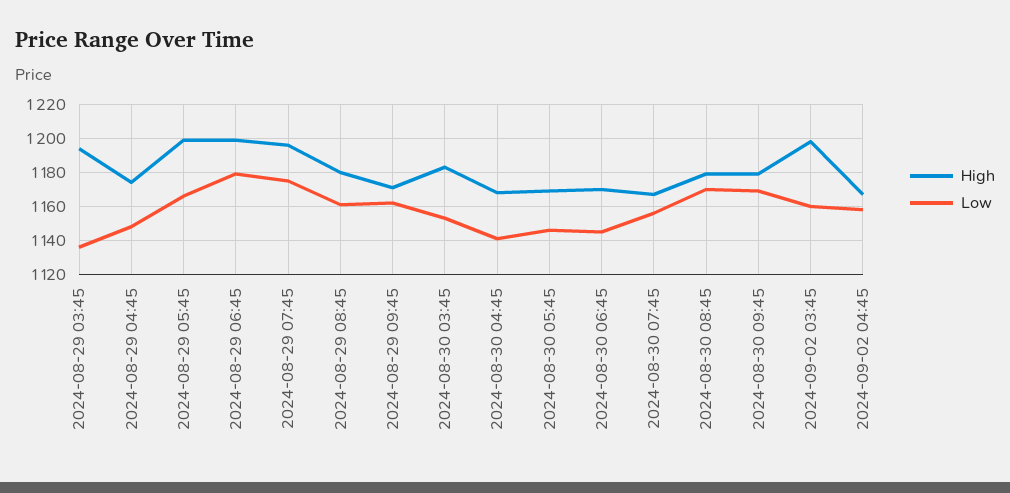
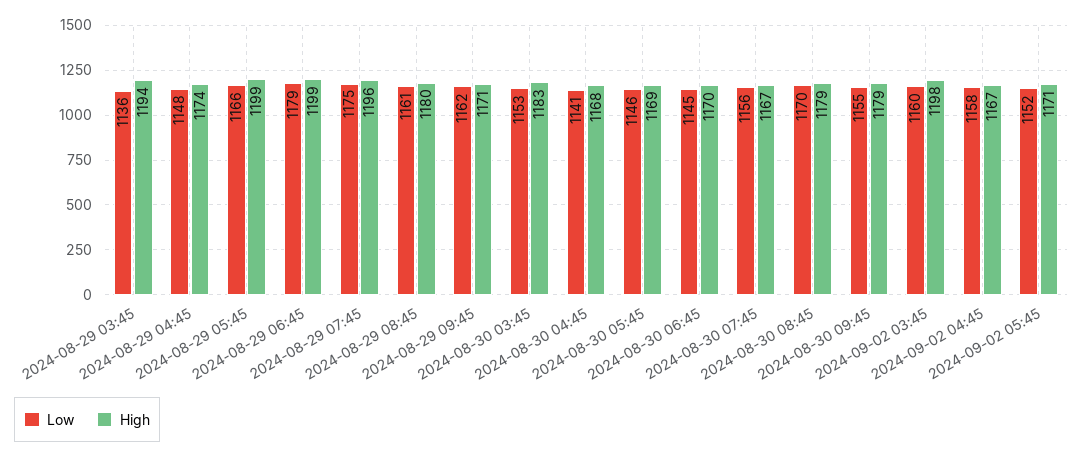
Low, 2024-08-30 09:45: 1170 -> 1155
Low, 2024-09-02 05:45: none -> 1152
High, 2024-09-02 05:45: none -> 1171

